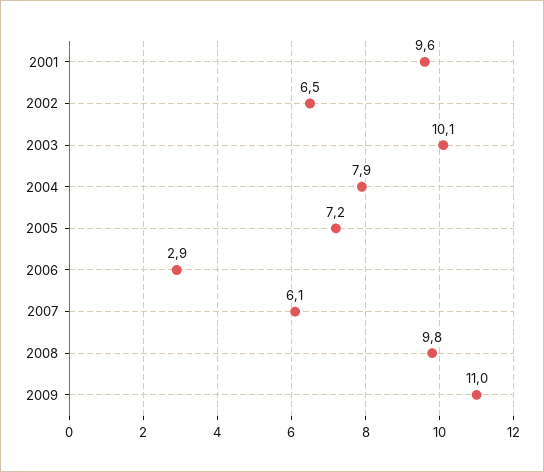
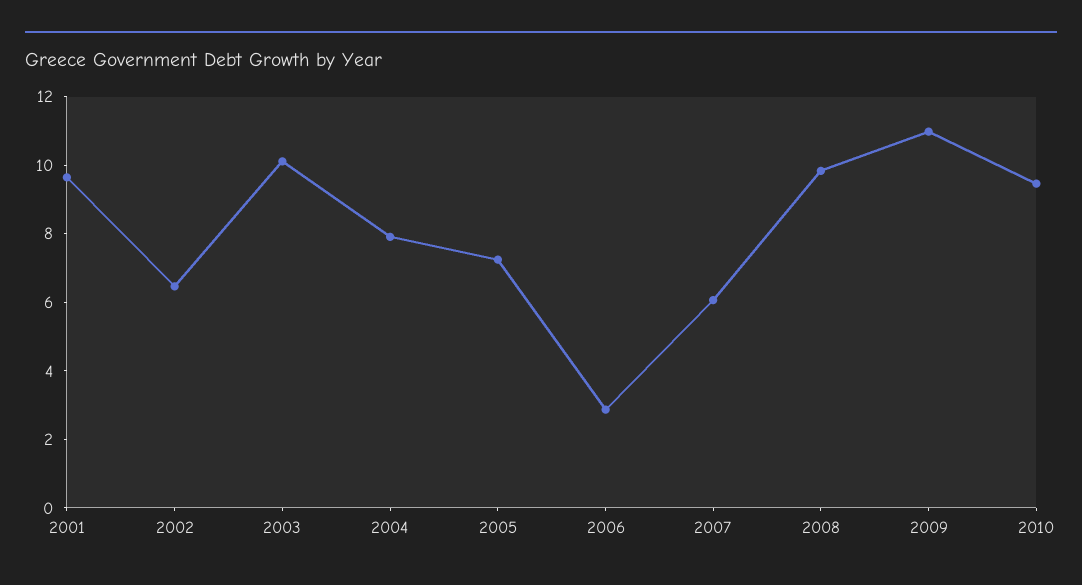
2010: none -> 9.5

